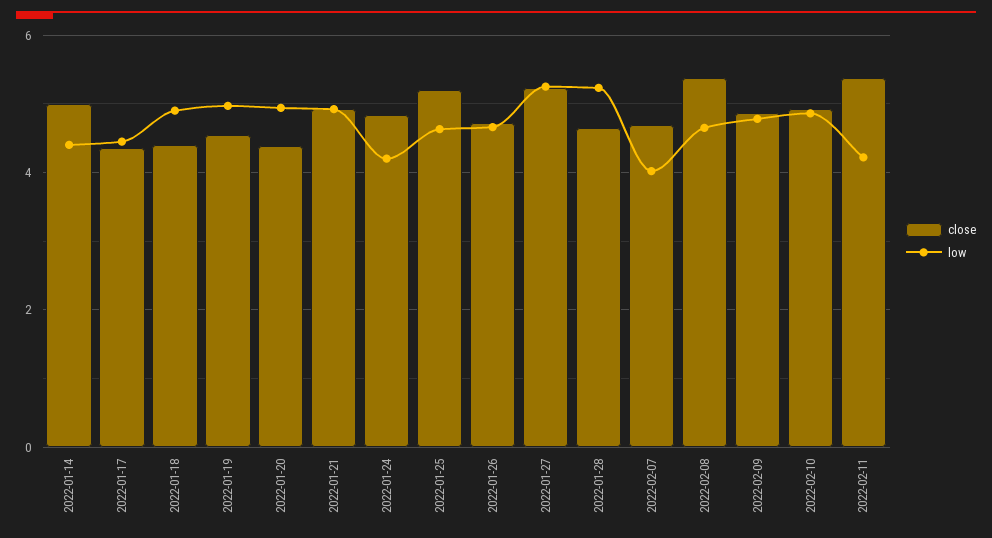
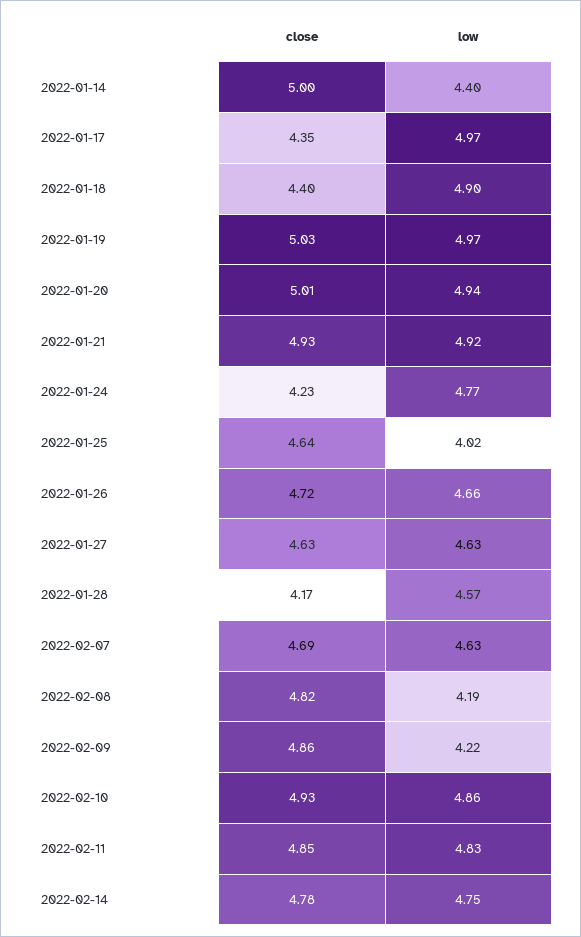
low, 2022-01-17: 4.4 -> 4.97
close, 2022-01-19: 4.6 -> 5.03
close, 2022-01-20: 4.4 -> 5.01
close, 2022-01-24: 4.8 -> 4.23
low, 2022-01-24: 4.2 -> 4.77
close, 2022-01-25: 5.2 -> 4.64
low, 2022-01-25: 4.6 -> 4.02
close, 2022-01-27: 5.2 -> 4.63
low, 2022-01-27: 5.2 -> 4.63
close, 2022-01-28: 4.6 -> 4.17
low, 2022-01-28: 5.2 -> 4.57
low, 2022-02-07: 4 -> 4.63
close, 2022-02-08: 5.4 -> 4.82
low, 2022-02-08: 4.6 -> 4.19
low, 2022-02-09: 4.8 -> 4.22
close, 2022-02-11: 5.4 -> 4.85
low, 2022-02-11: 4.2 -> 4.83
close, 2022-02-14: none -> 4.78
low, 2022-02-14: none -> 4.75

